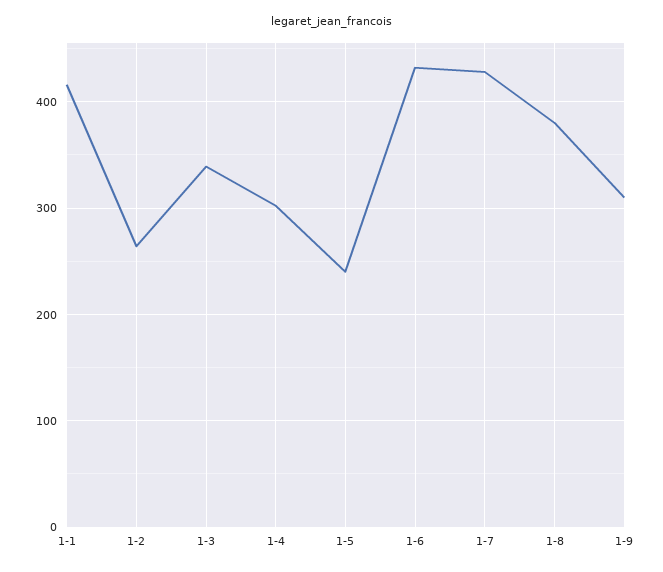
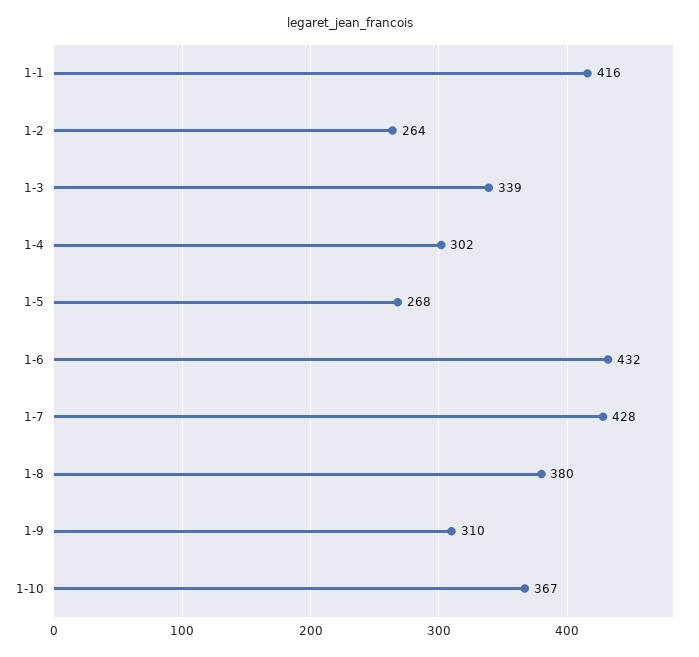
1-5: 240 -> 268
1-10: none -> 367

